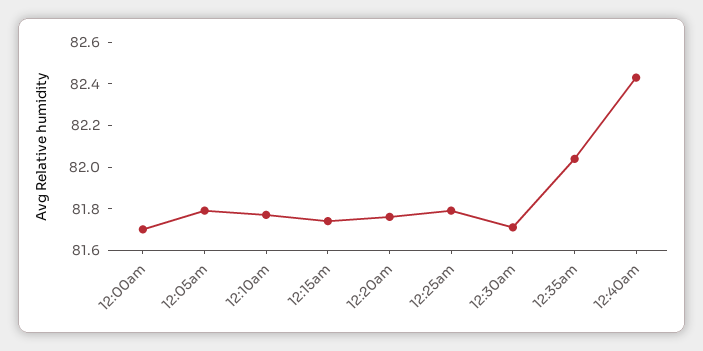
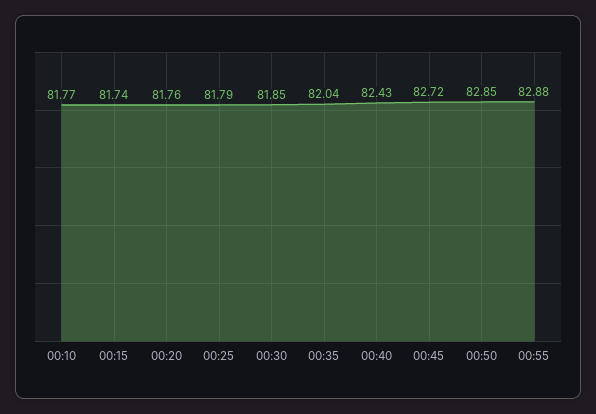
12:00am: 81.7 -> none
12:05am: 81.8 -> none
12:30am: 81.7 -> 81.85
00:45: none -> 82.72
00:50: none -> 82.85
00:55: none -> 82.88

